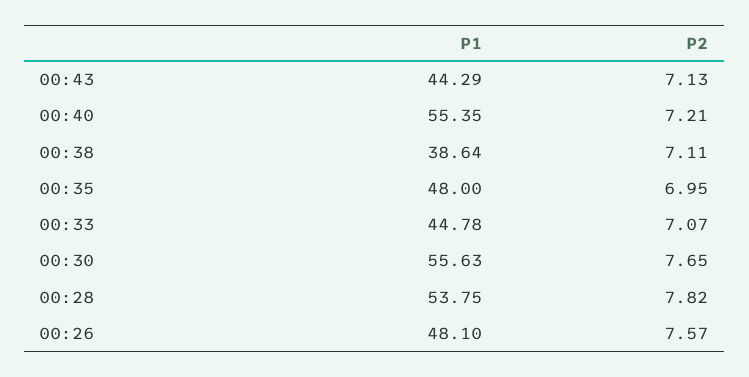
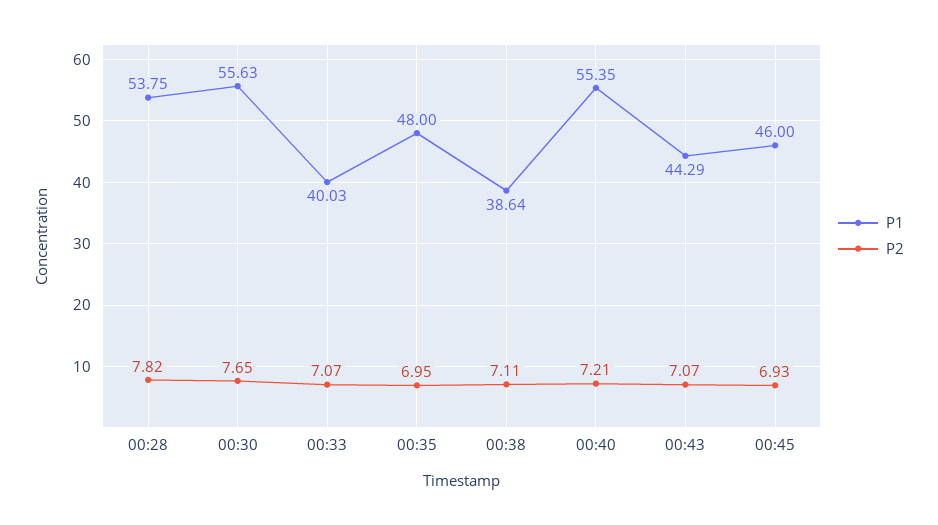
P2, 00:43: 7.13 -> 7.07
P1, 00:33: 44.78 -> 40.03
P1, 00:26: 48.1 -> none
P2, 00:26: 7.57 -> none
P1, 00:45: none -> 46
P2, 00:45: none -> 6.93

